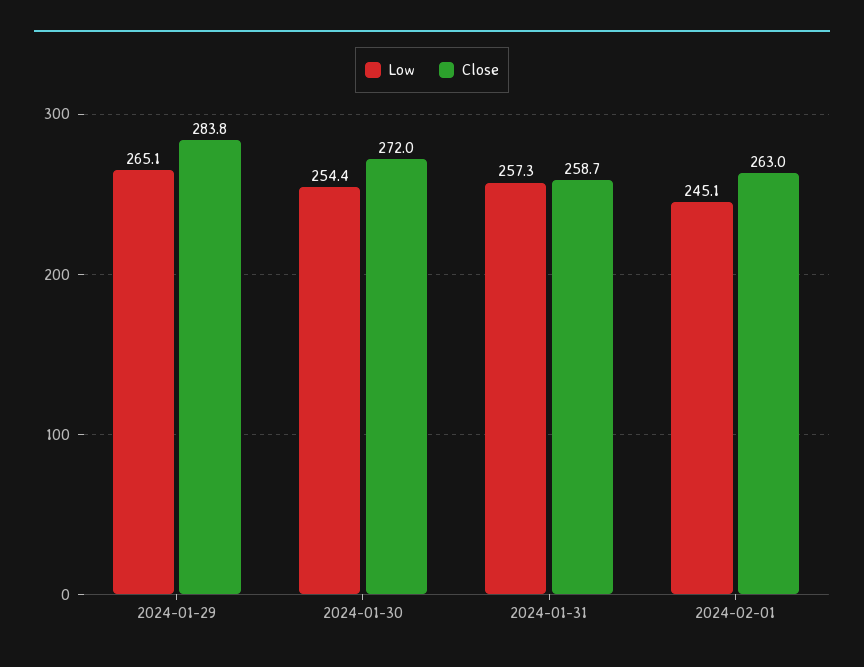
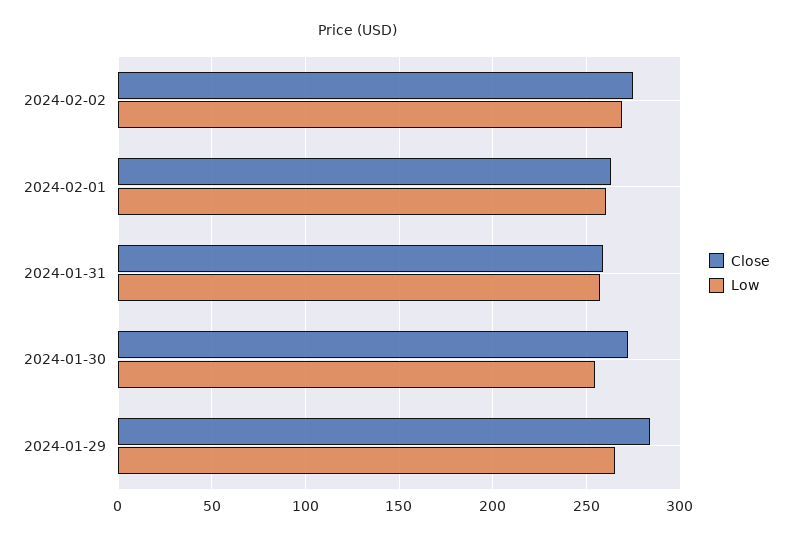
Low, 2024-02-01: 245.1 -> 260
Close, 2024-02-02: none -> 275
Low, 2024-02-02: none -> 270

